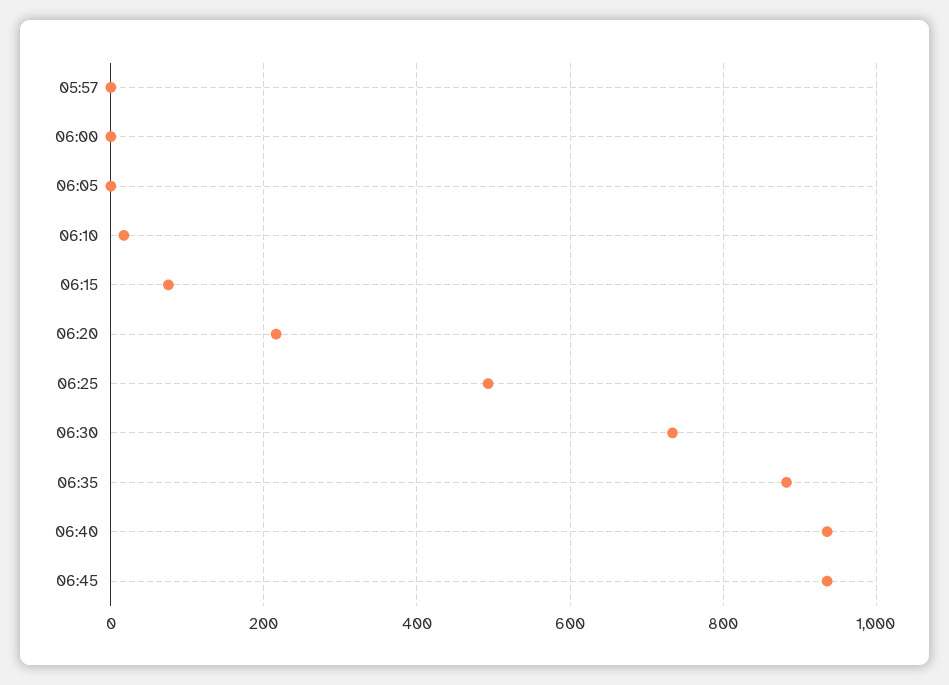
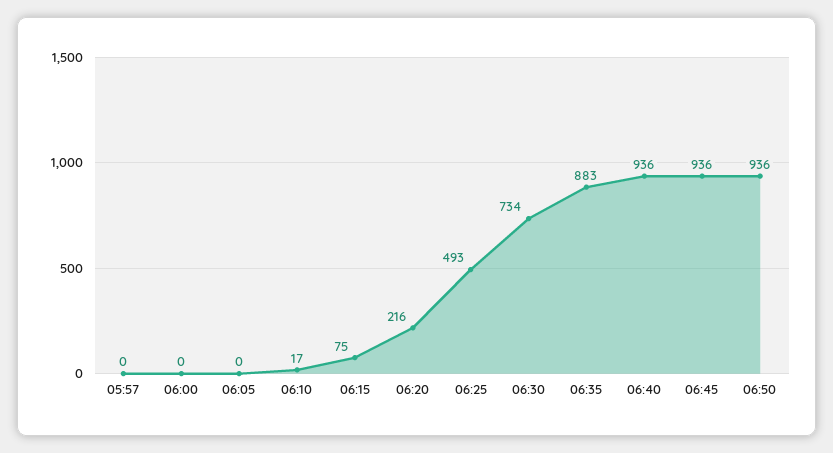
06:50: none -> 936

